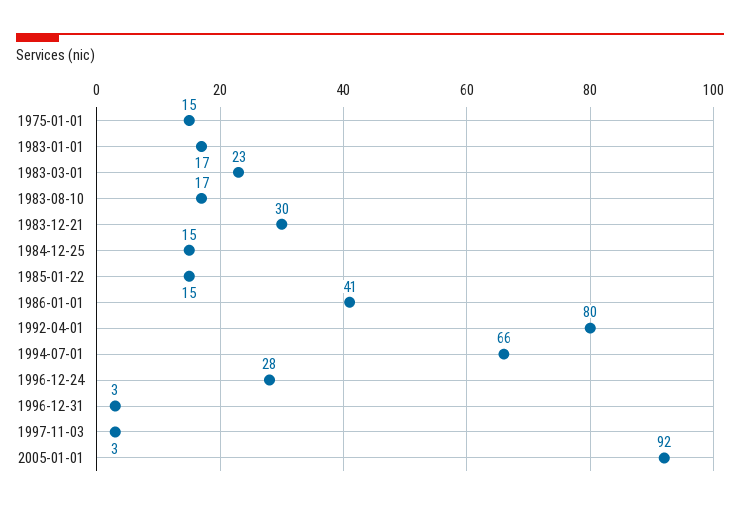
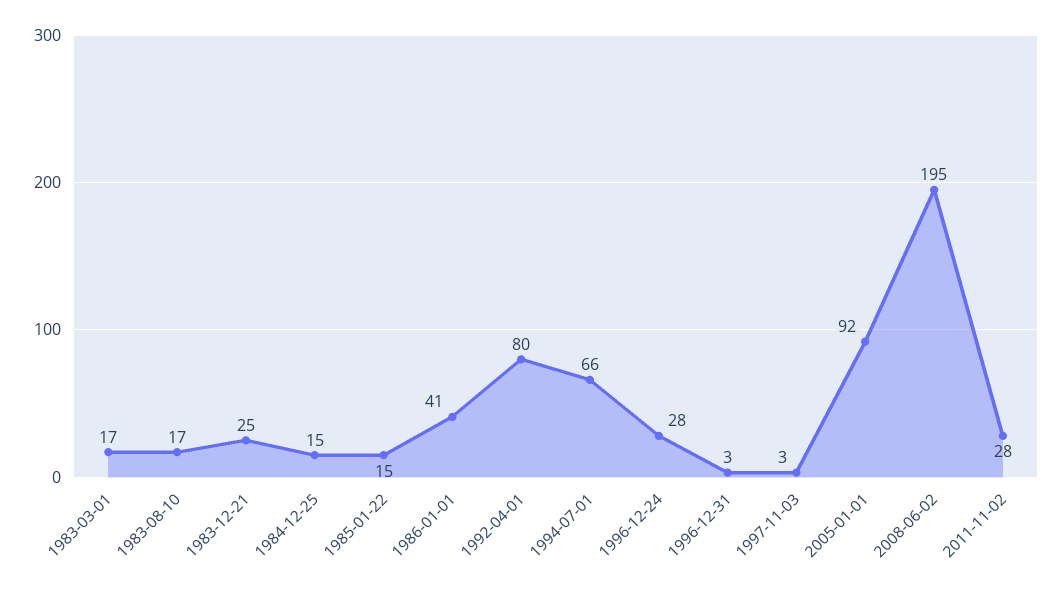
1975-01-01: 15 -> none
1983-01-01: 17 -> none
1983-03-01: 23 -> 17
1983-12-21: 30 -> 25
2008-06-02: none -> 195
2011-11-02: none -> 28

